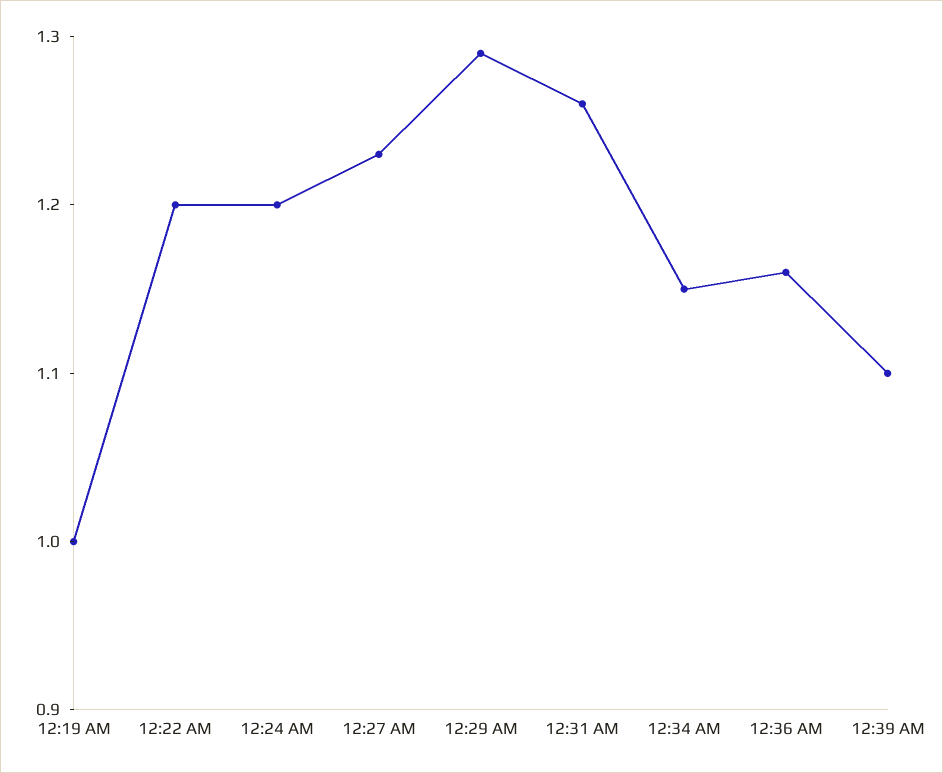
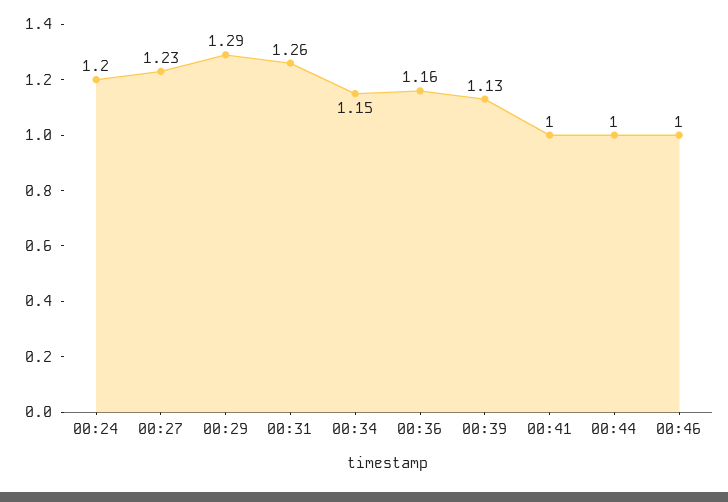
12:19 AM: 1 -> none
12:22 AM: 1.2 -> none
12:39 AM: 1.1 -> 1.13
00:41: none -> 1
00:44: none -> 1
00:46: none -> 1

